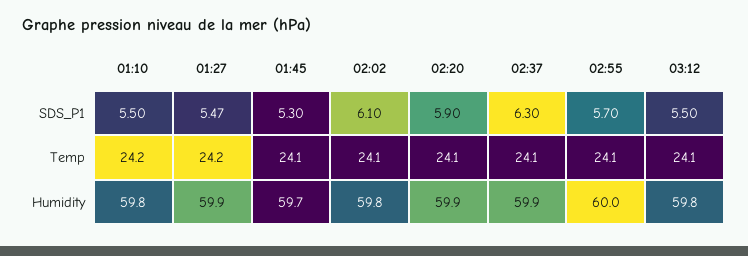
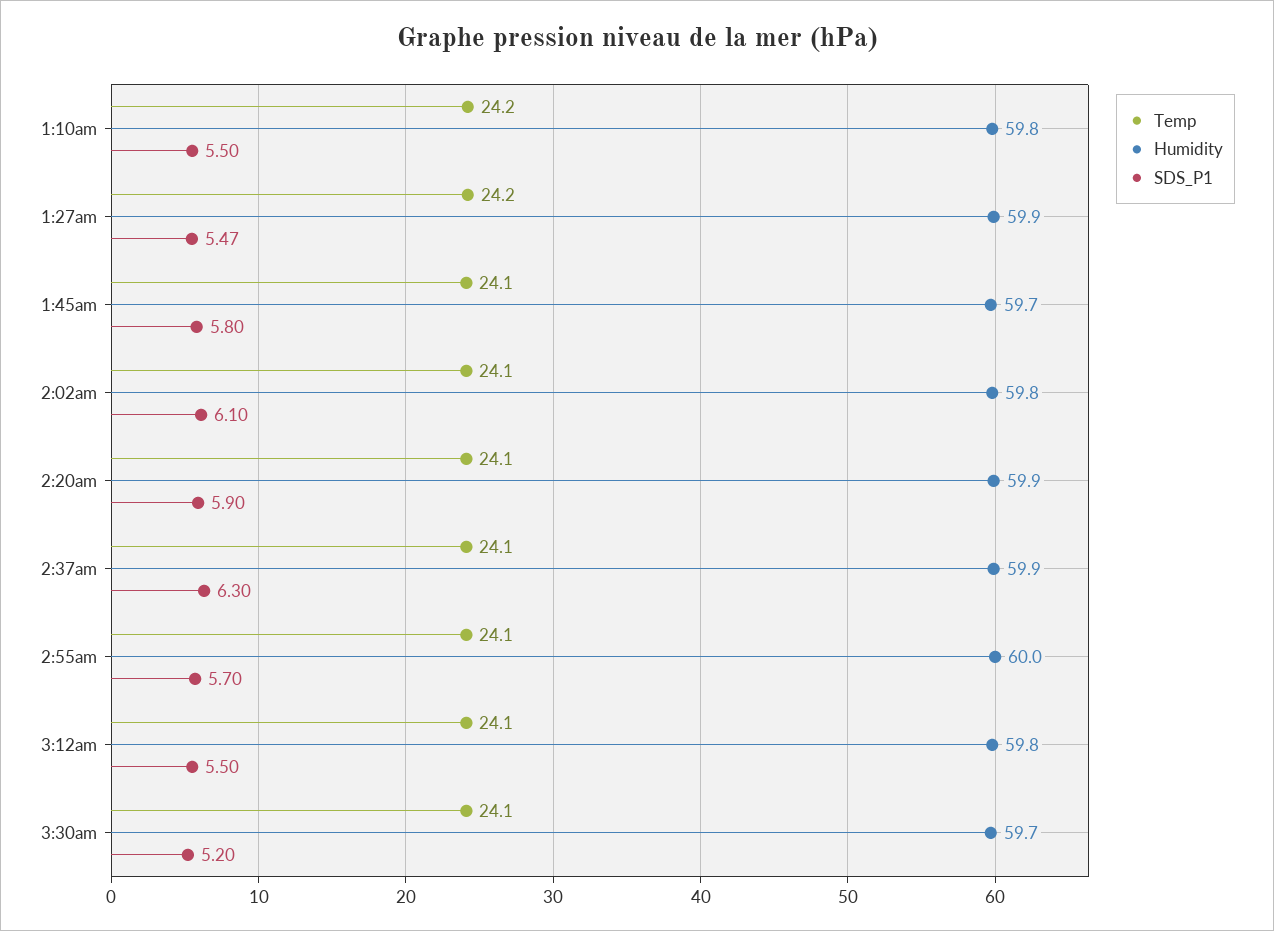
SDS_P1, 01:45: 5.3 -> 5.8
Temp, 3:30am: none -> 24.1
Humidity, 3:30am: none -> 59.7
SDS_P1, 3:30am: none -> 5.2

